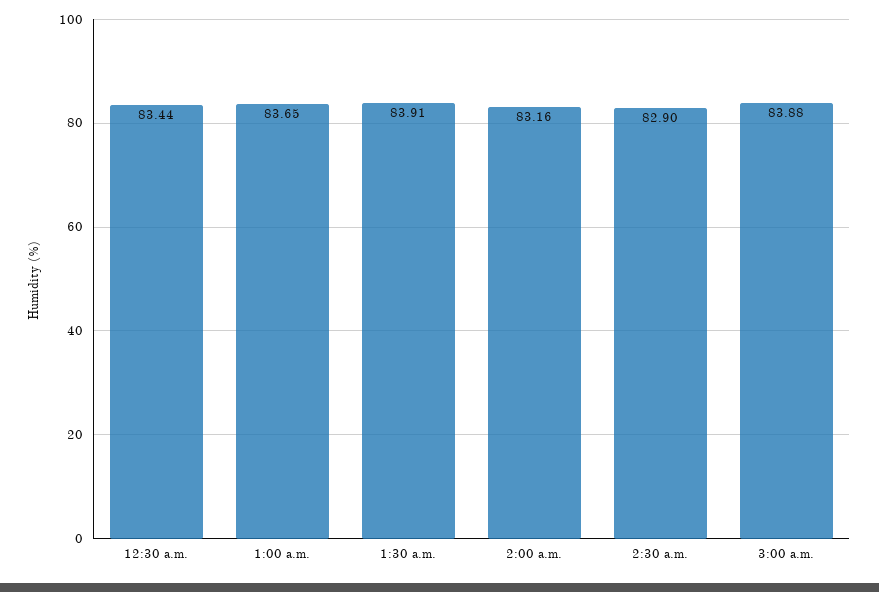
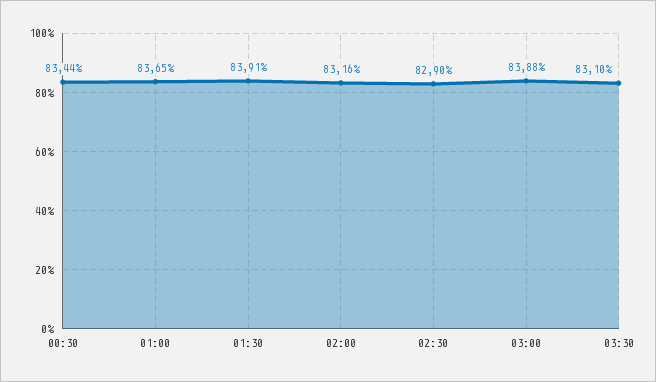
03:30: none -> 83.1

